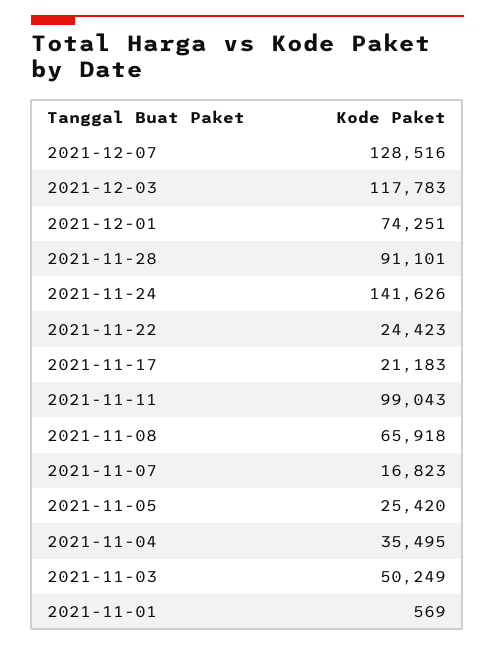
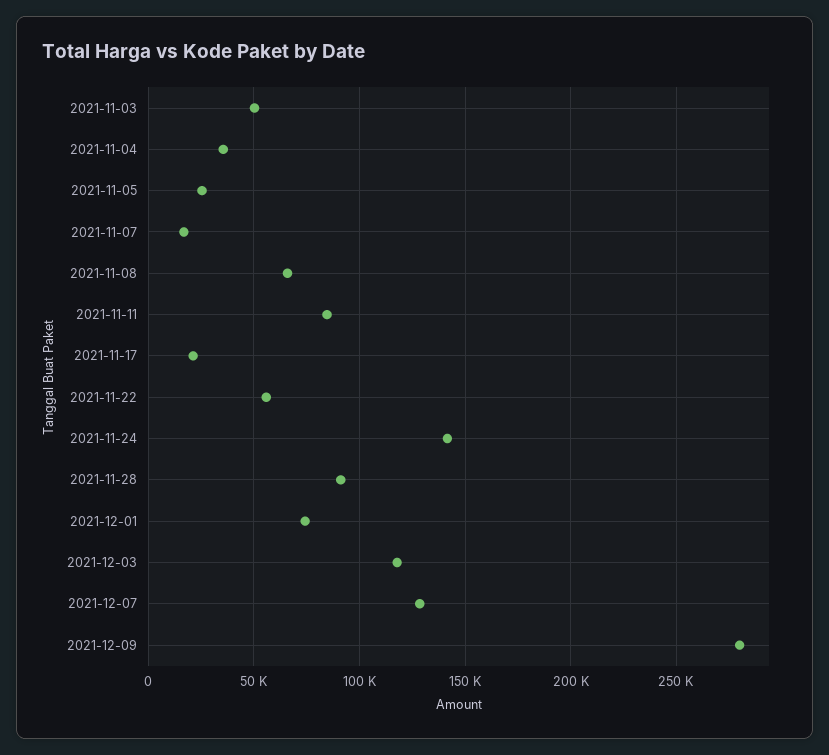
2021-11-22: 24423 -> 55000
2021-11-11: 99043 -> 85000
2021-11-01: 569 -> none
2021-12-09: none -> 280000

